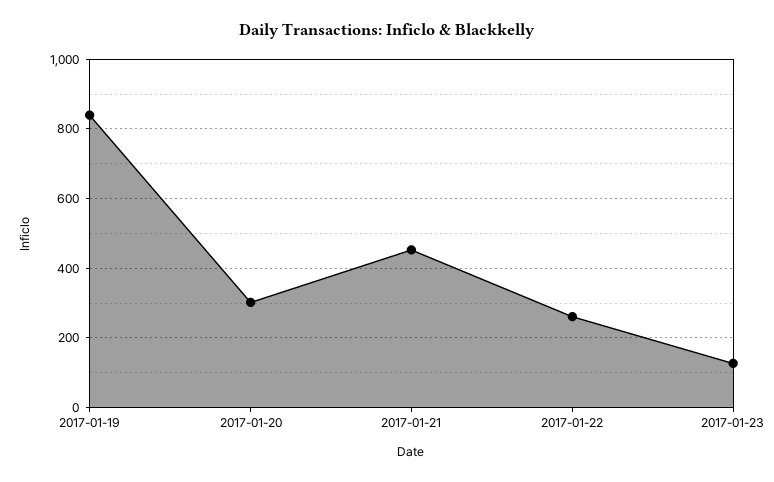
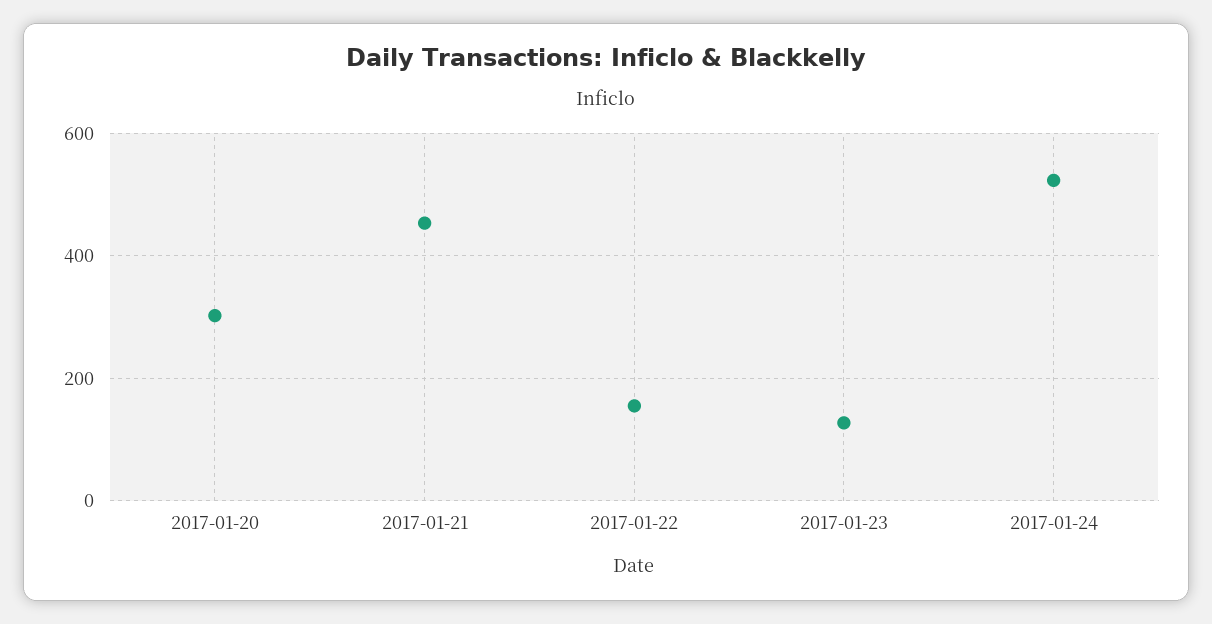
2017-01-19: 840 -> none
2017-01-22: 260 -> 160
2017-01-24: none -> 520

